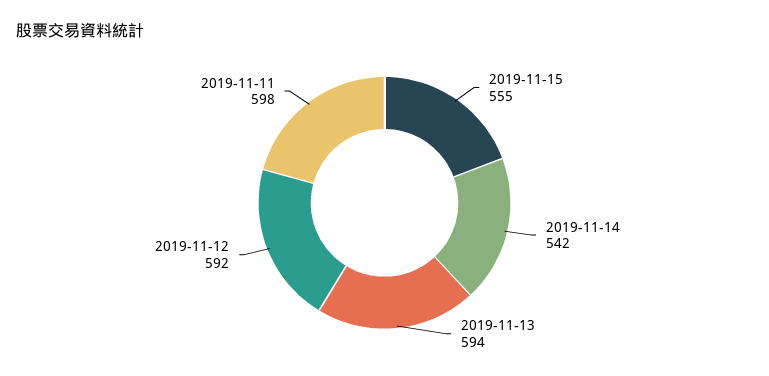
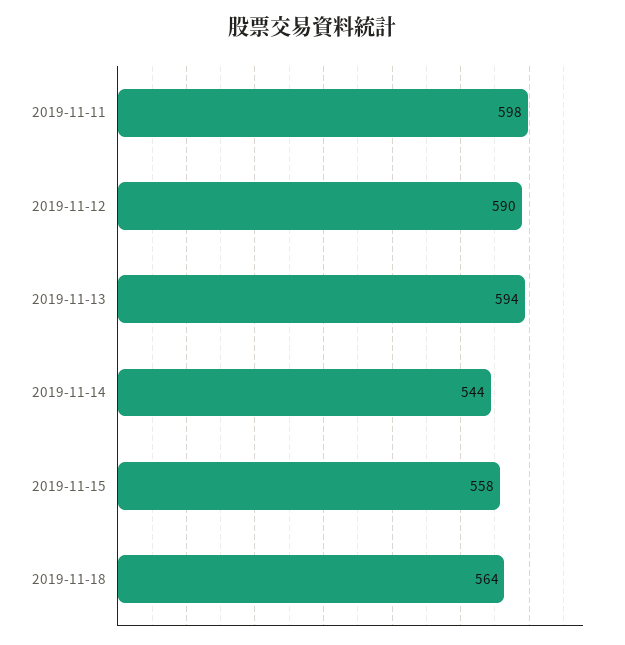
2019-11-15: 555 -> 558
2019-11-14: 542 -> 544
2019-11-12: 592 -> 590
2019-11-18: none -> 564

